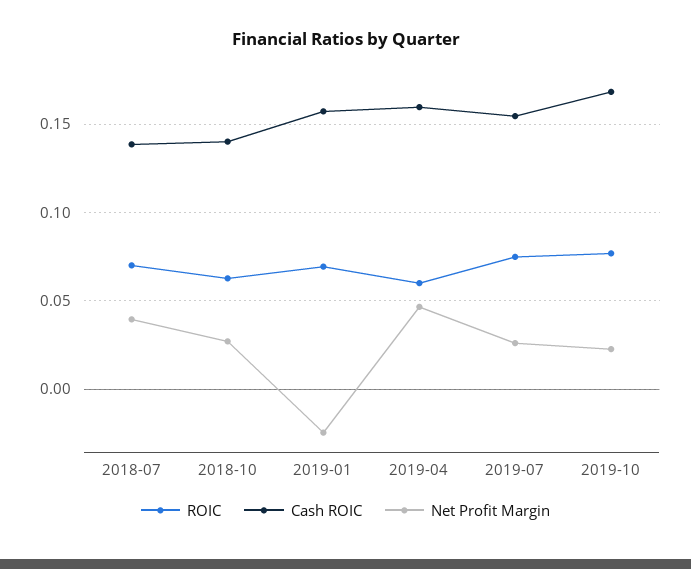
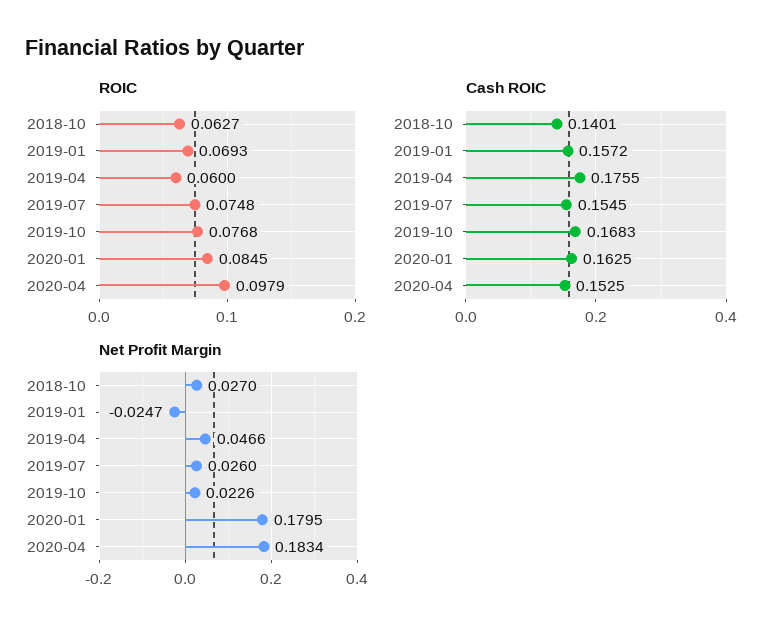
ROIC, 2018-07: 0.07 -> none
Cash ROIC, 2018-07: 0.14 -> none
Net Profit Margin, 2018-07: 0.04 -> none
Cash ROIC, 2019-04: 0.16 -> 0.1755
ROIC, 2020-01: none -> 0.0845
ROIC, 2020-04: none -> 0.0979
Cash ROIC, 2020-01: none -> 0.1625
Cash ROIC, 2020-04: none -> 0.1525
Net Profit Margin, 2020-01: none -> 0.1795
Net Profit Margin, 2020-04: none -> 0.1834

